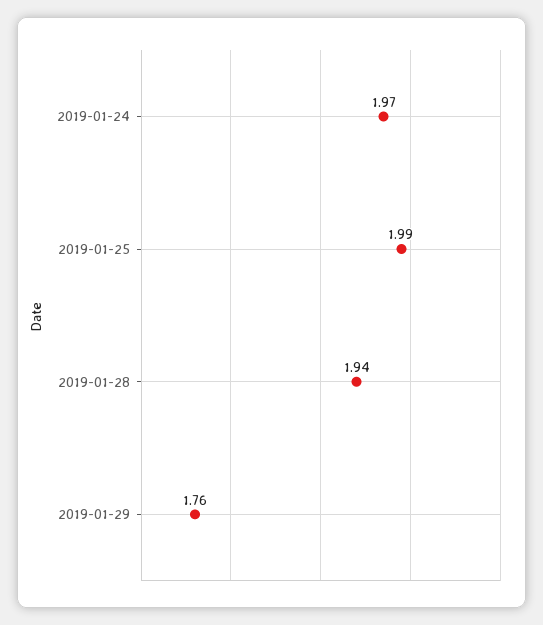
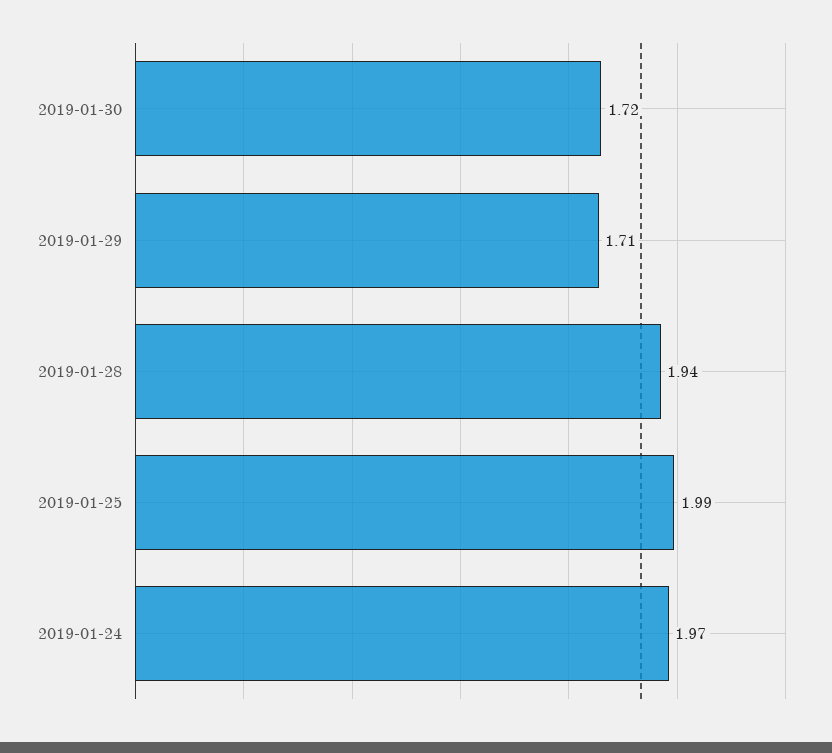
2019-01-29: 1.76 -> 1.71
2019-01-30: none -> 1.72

